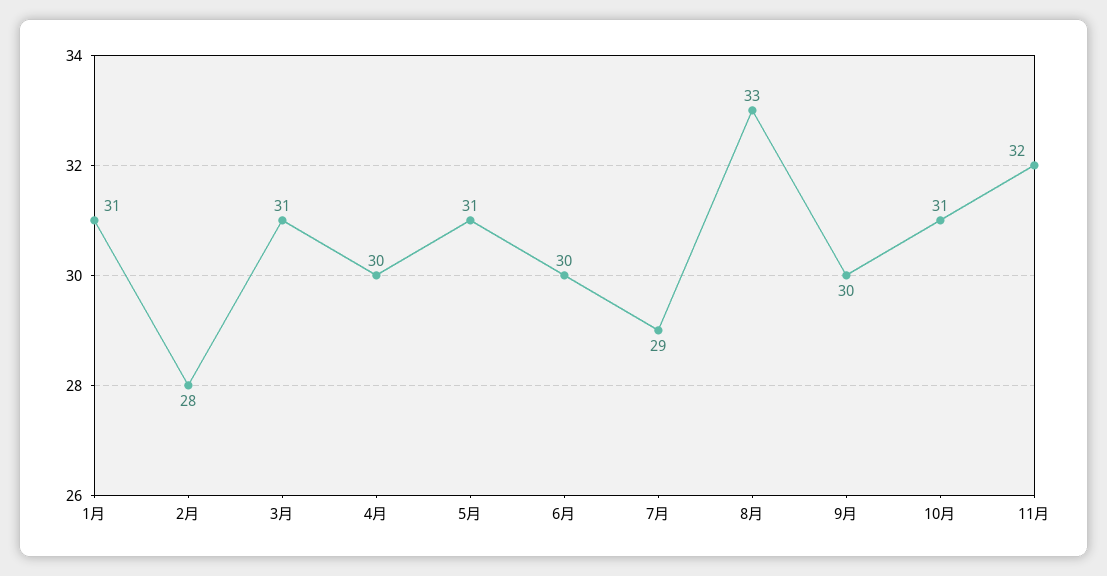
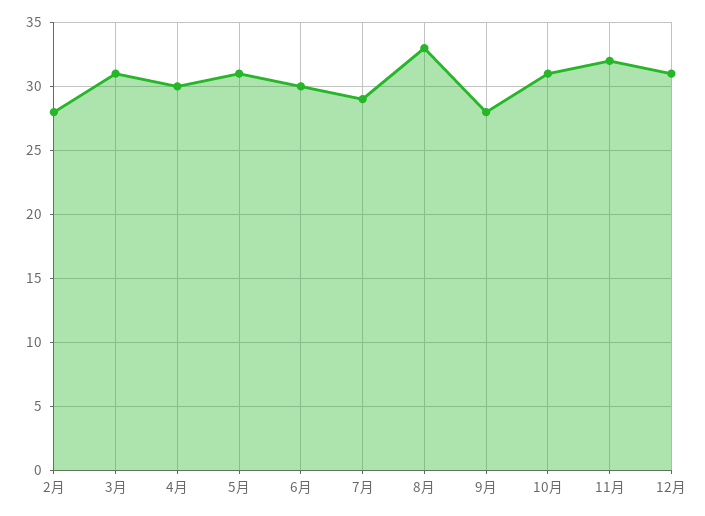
1月: 31 -> none
9月: 30 -> 28
12月: none -> 31

